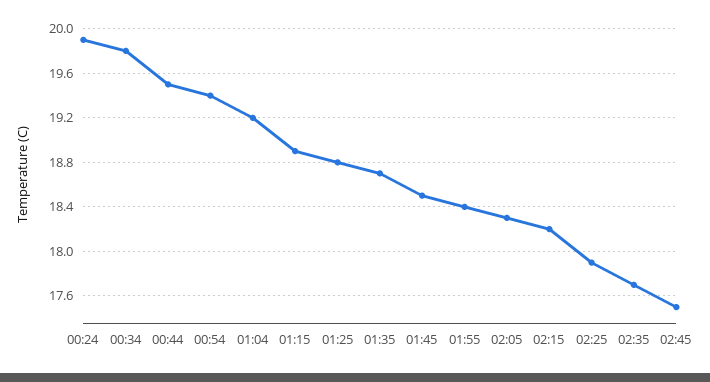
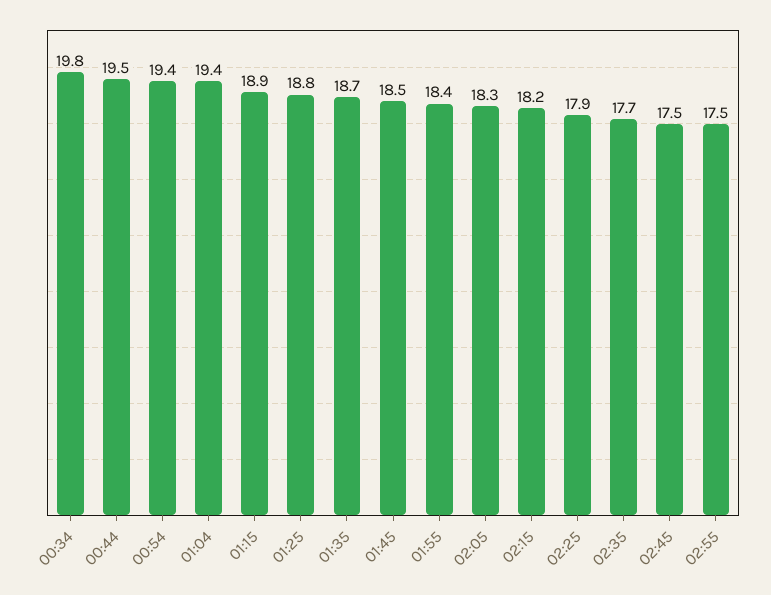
00:24: 19.9 -> none
01:04: 19.2 -> 19.4
02:55: none -> 17.5

